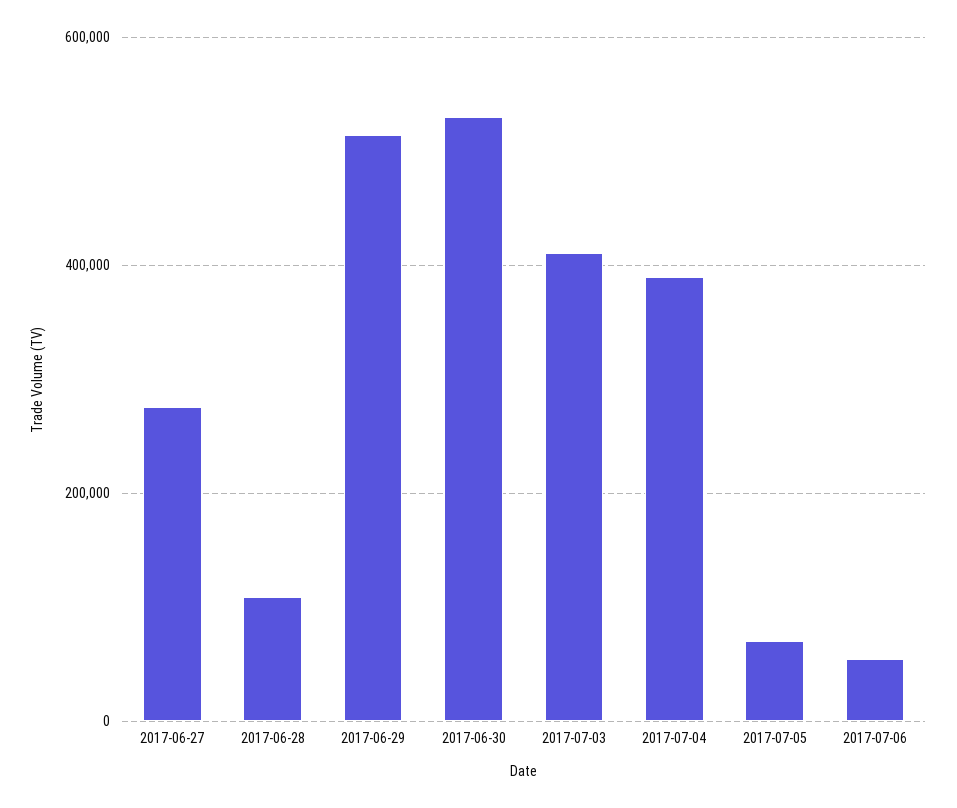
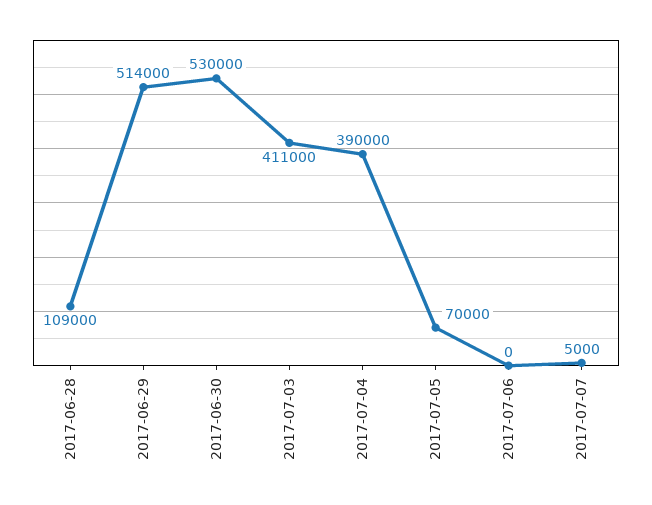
2017-06-27: 280000 -> none
2017-07-06: 60000 -> 0
2017-07-07: none -> 5000

